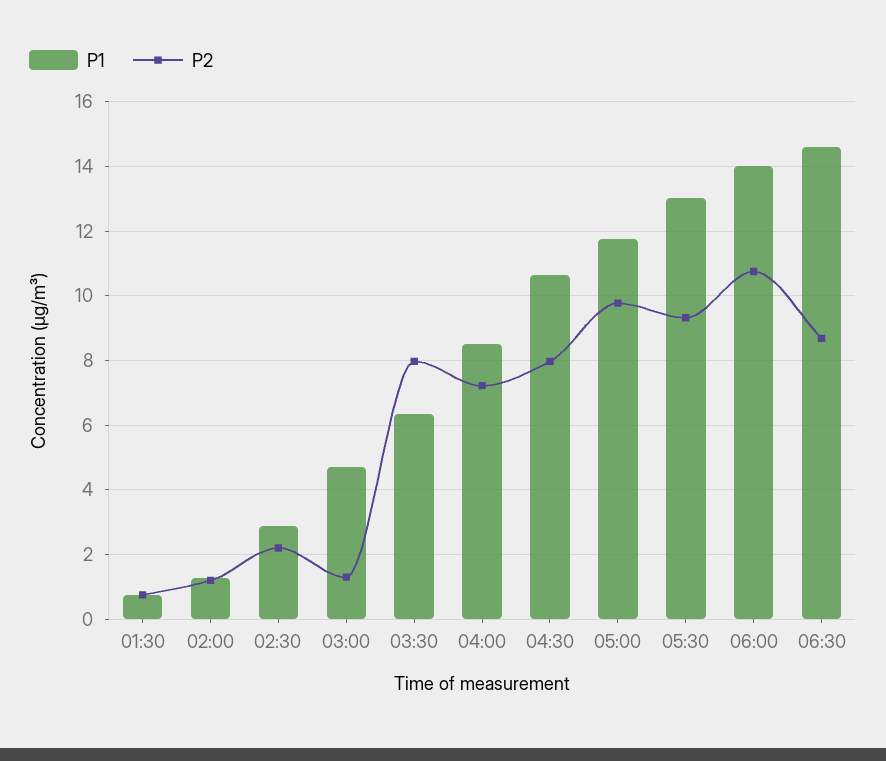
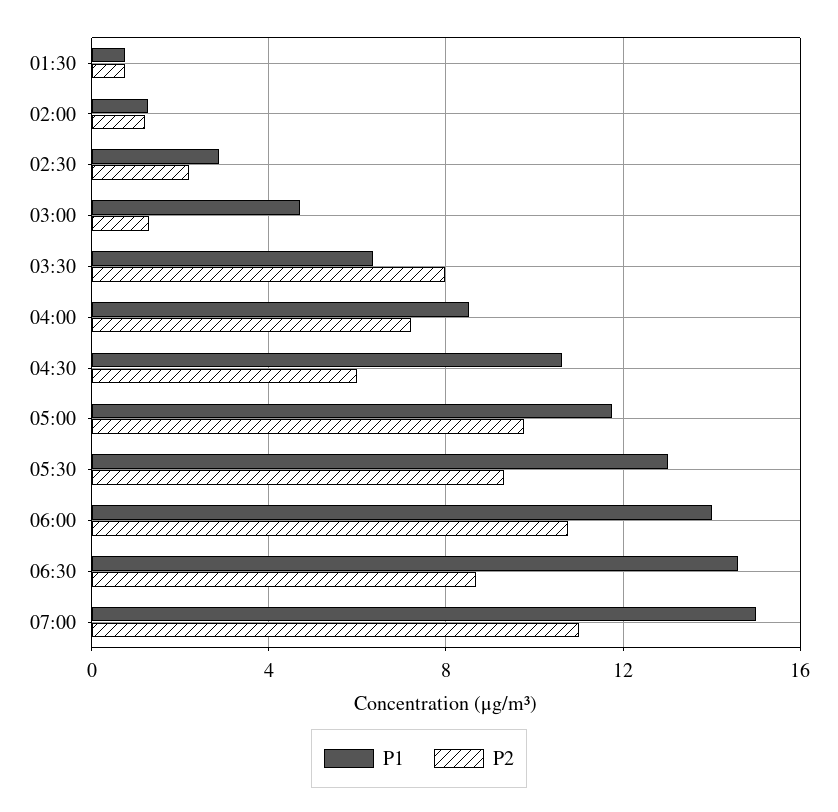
P2, 04:30: 8 -> 6
P1, 07:00: none -> 15
P2, 07:00: none -> 11

